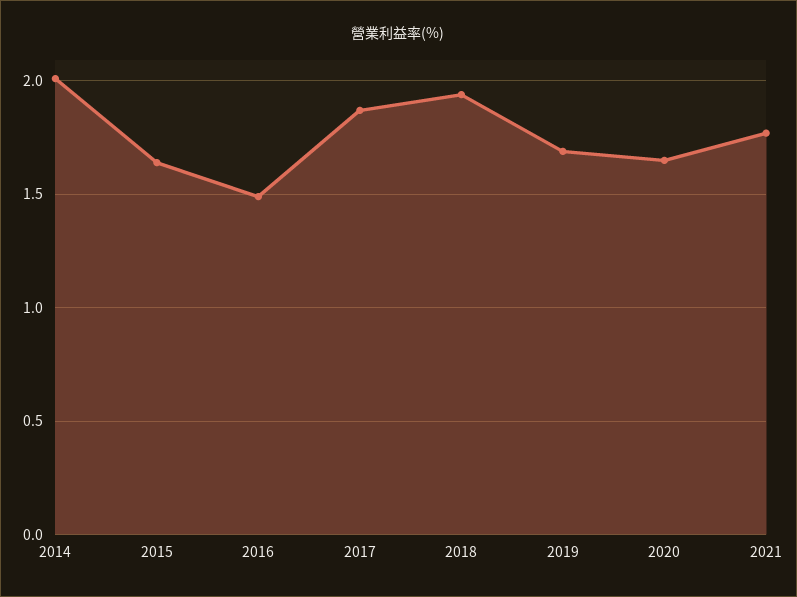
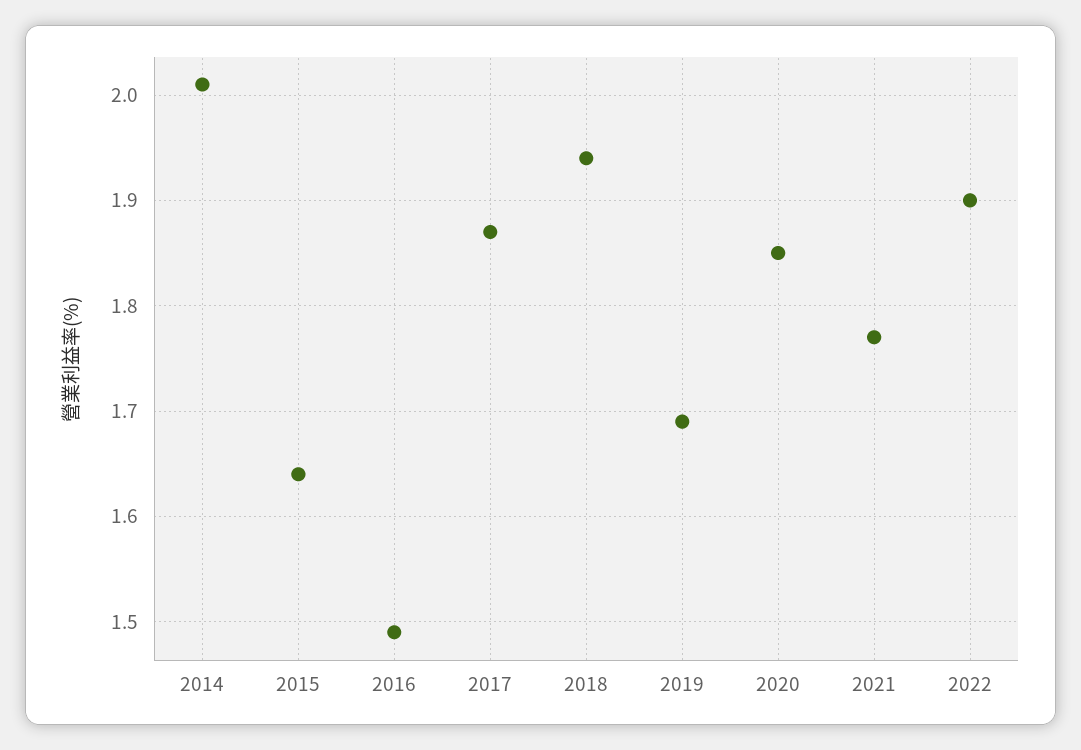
2020: 1.65 -> 1.85
2022: none -> 1.9

